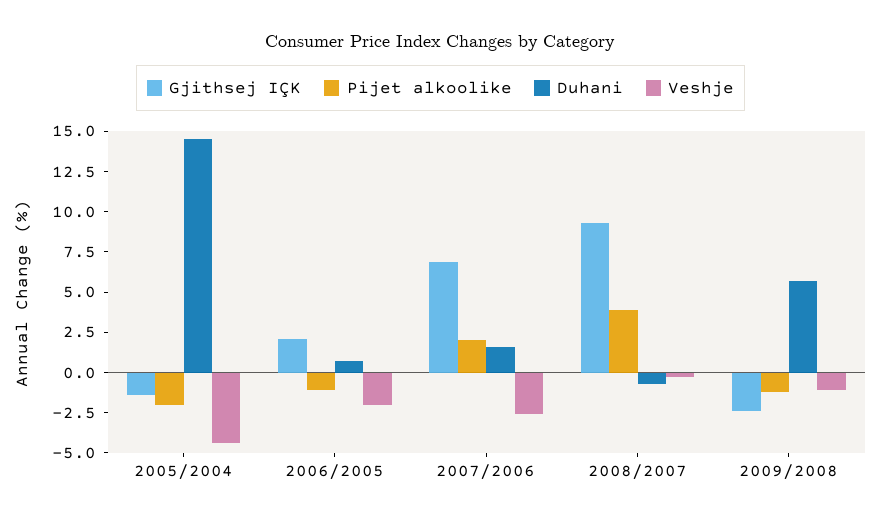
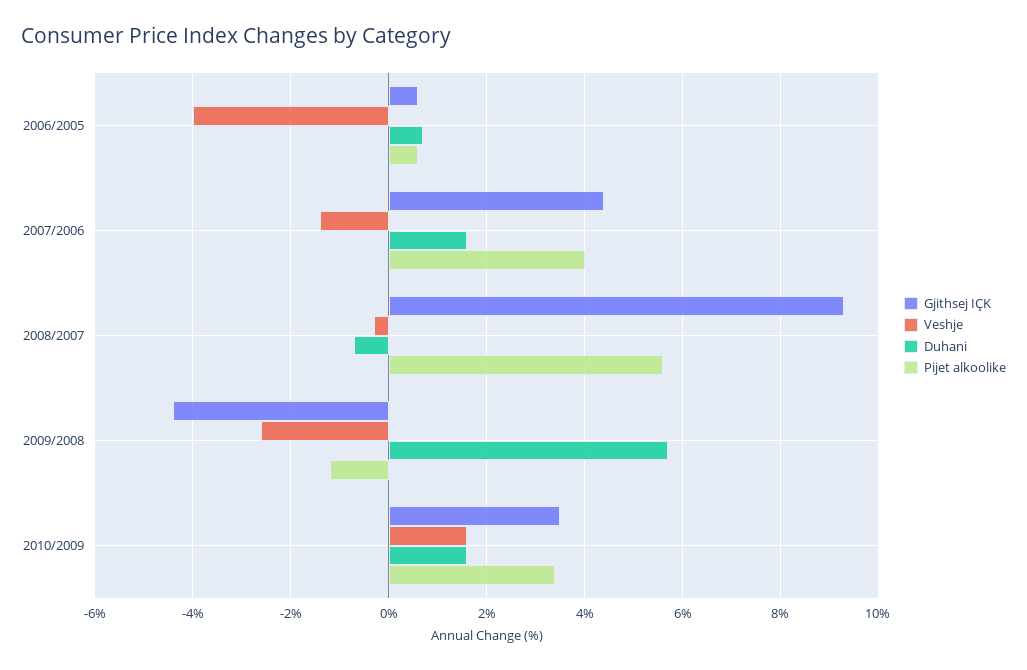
Gjithsej IÇK, 2005/2004: -1.5 -> none
Pijet alkoolike, 2005/2004: -2 -> none
Duhani, 2005/2004: 14.5 -> none
Veshje, 2005/2004: -4.5 -> none
Gjithsej IÇK, 2006/2005: 2 -> 0.5
Pijet alkoolike, 2006/2005: -1 -> 0.5
Veshje, 2006/2005: -2 -> -4
Gjithsej IÇK, 2007/2006: 7 -> 4.5
Pijet alkoolike, 2007/2006: 2 -> 4
Veshje, 2007/2006: -2.5 -> -1.5
Pijet alkoolike, 2008/2007: 4 -> 5.5
Gjithsej IÇK, 2009/2008: -2.5 -> -4.5
Veshje, 2009/2008: -1 -> -2.5
Gjithsej IÇK, 2010/2009: none -> 3.5
Veshje, 2010/2009: none -> 1.5
Duhani, 2010/2009: none -> 1.5
Pijet alkoolike, 2010/2009: none -> 3.5

